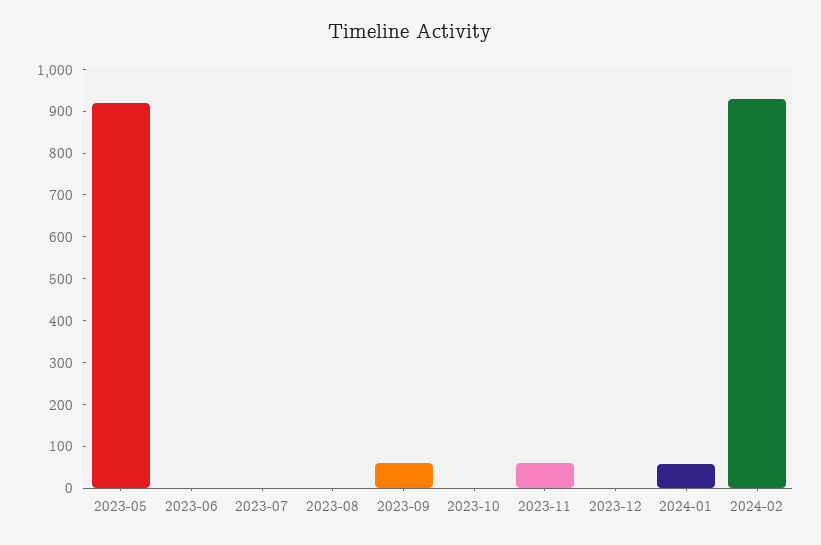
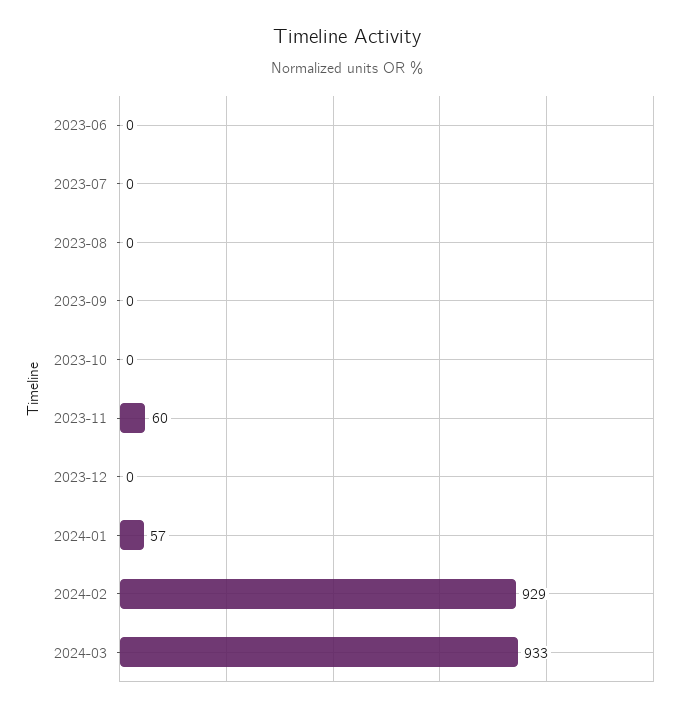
2023-05: 920 -> none
2023-09: 60 -> 0
2024-03: none -> 933

